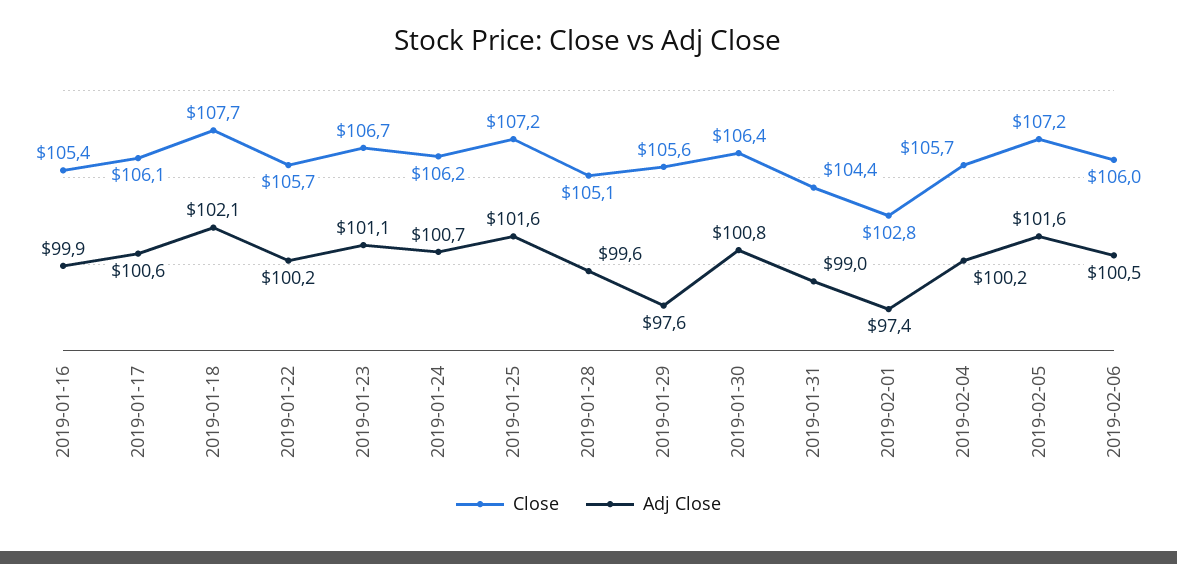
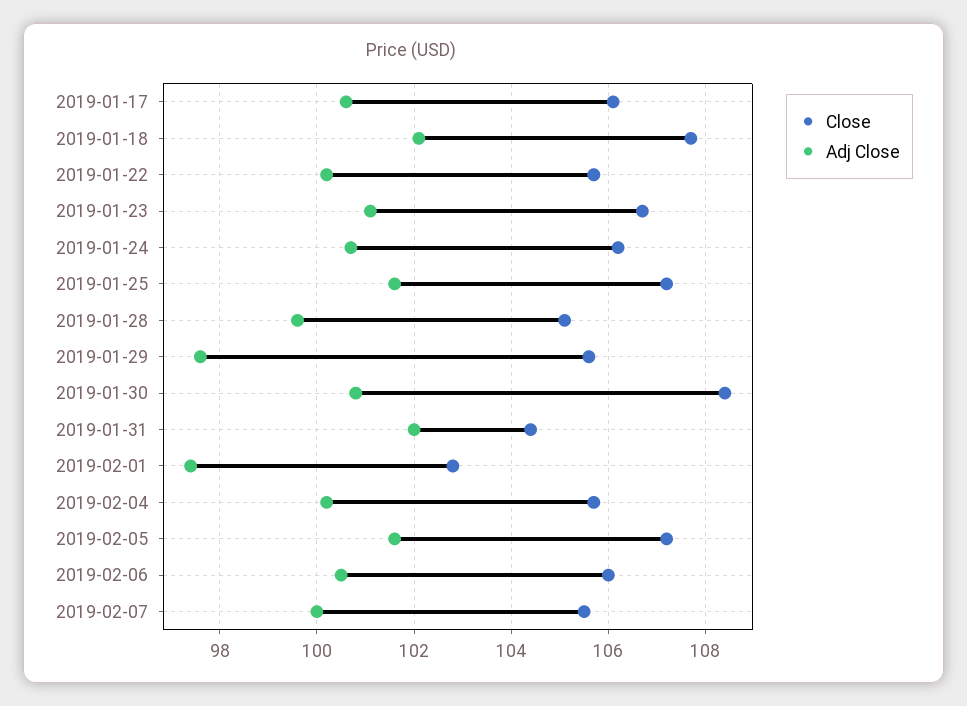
Close, 2019-01-16: 105.4 -> none
Adj Close, 2019-01-16: 99.9 -> none
Close, 2019-01-30: 106.4 -> 108.5
Adj Close, 2019-01-31: 99 -> 102
Close, 2019-02-07: none -> 105.5
Adj Close, 2019-02-07: none -> 100

